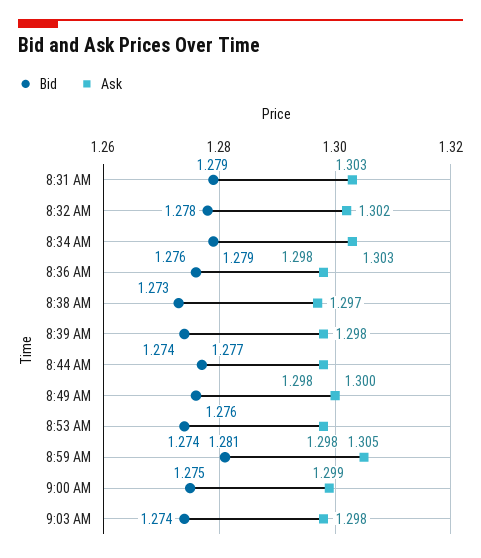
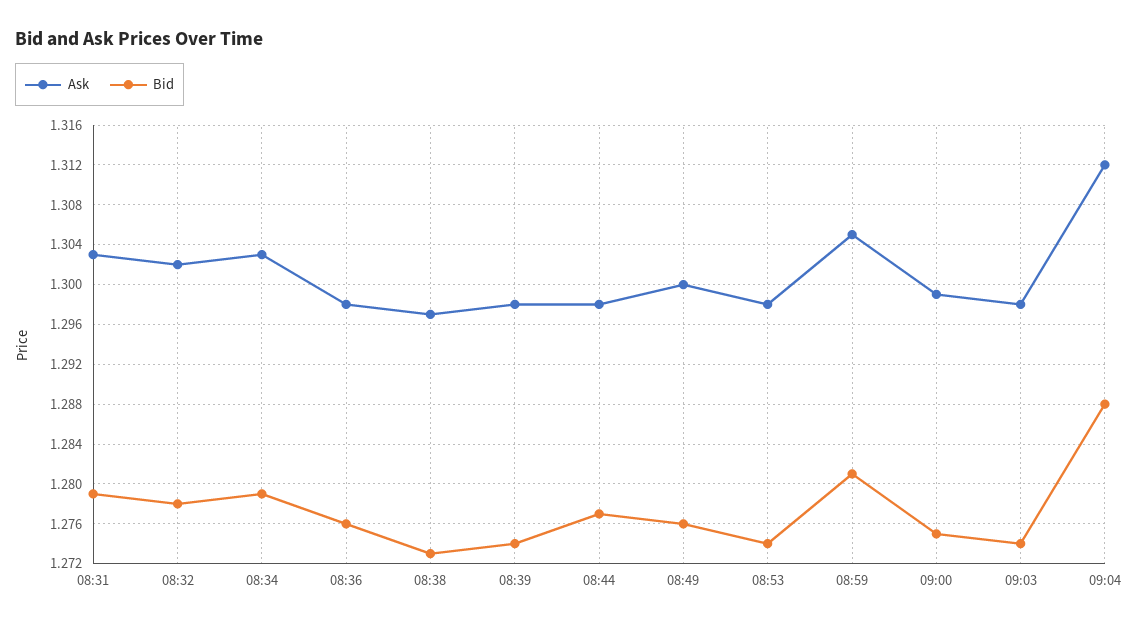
Ask, 09:04: none -> 1.312
Bid, 09:04: none -> 1.288

